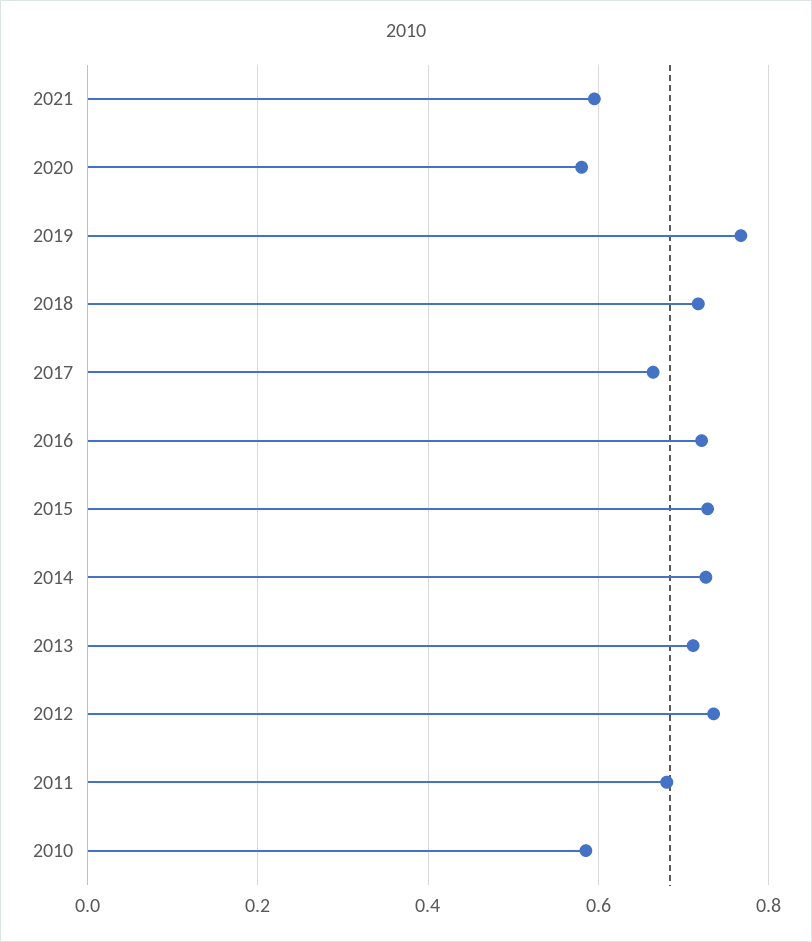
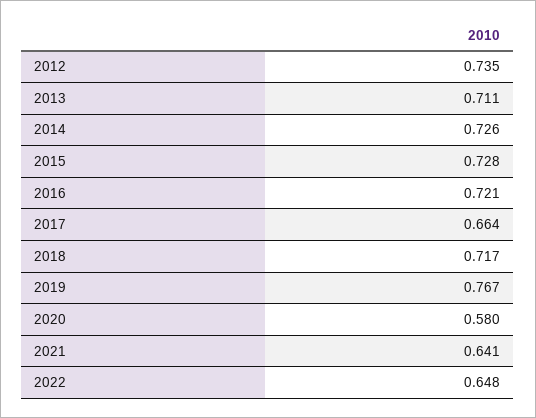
2021: 0.6 -> 0.641
2011: 0.68 -> none
2010: 0.58 -> none
2022: none -> 0.648

